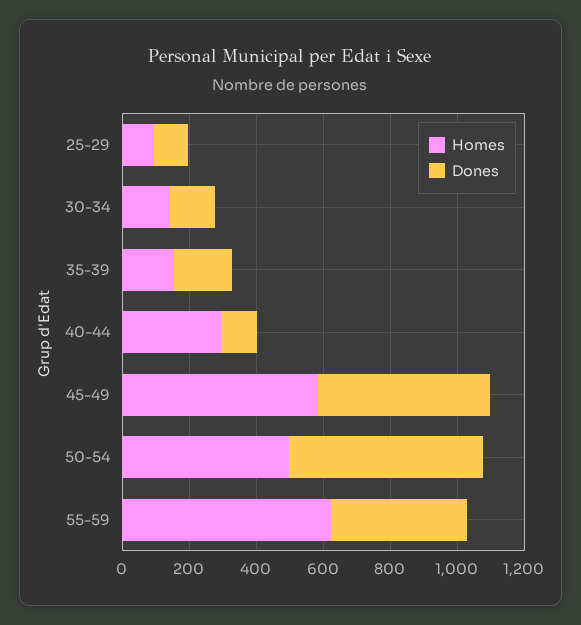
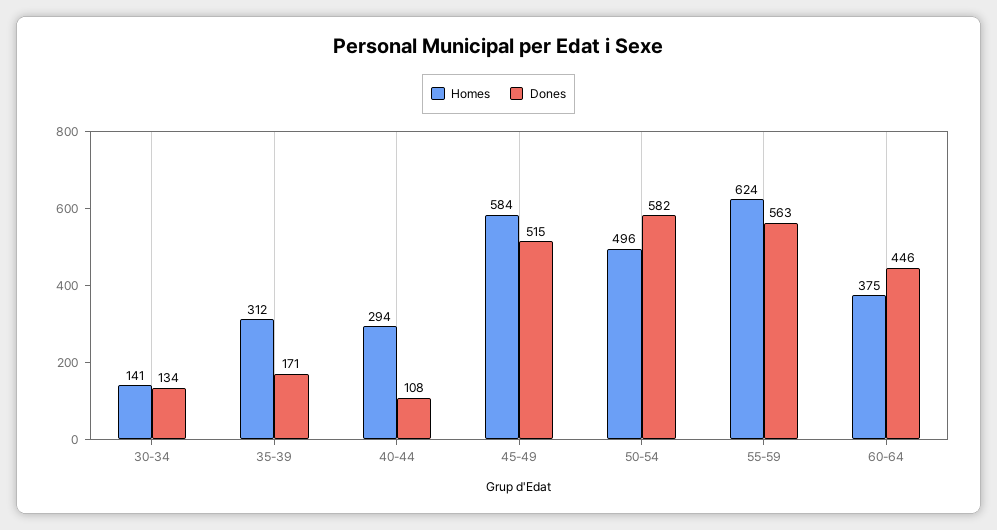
Homes, 25-29: 100 -> none
Dones, 25-29: 100 -> none
Homes, 35-39: 150 -> 312
Dones, 55-59: 400 -> 563
Homes, 60-64: none -> 375
Dones, 60-64: none -> 446

